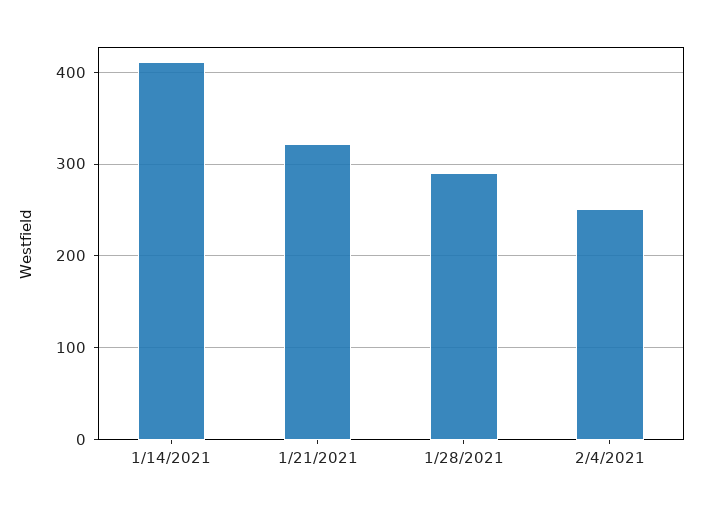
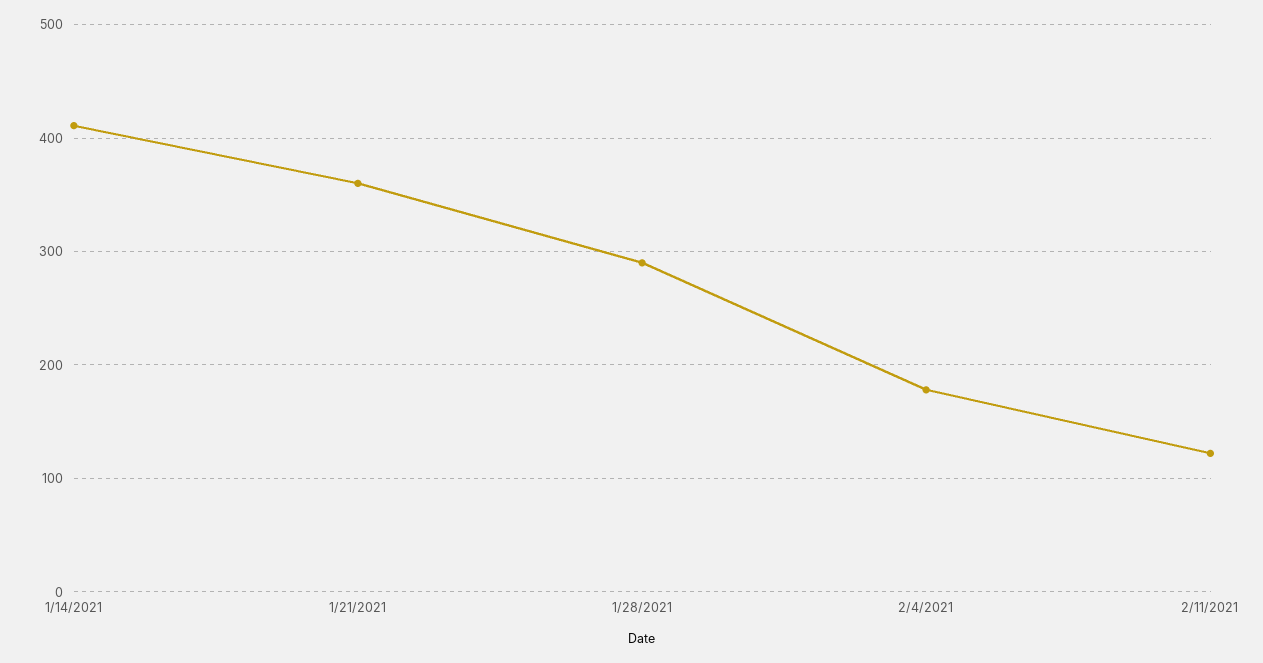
1/21/2021: 320 -> 360
2/4/2021: 250 -> 180
2/11/2021: none -> 120

